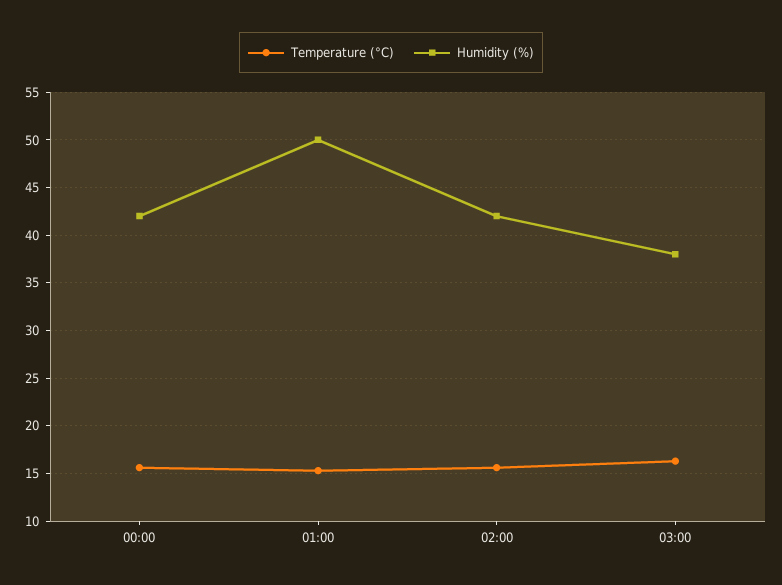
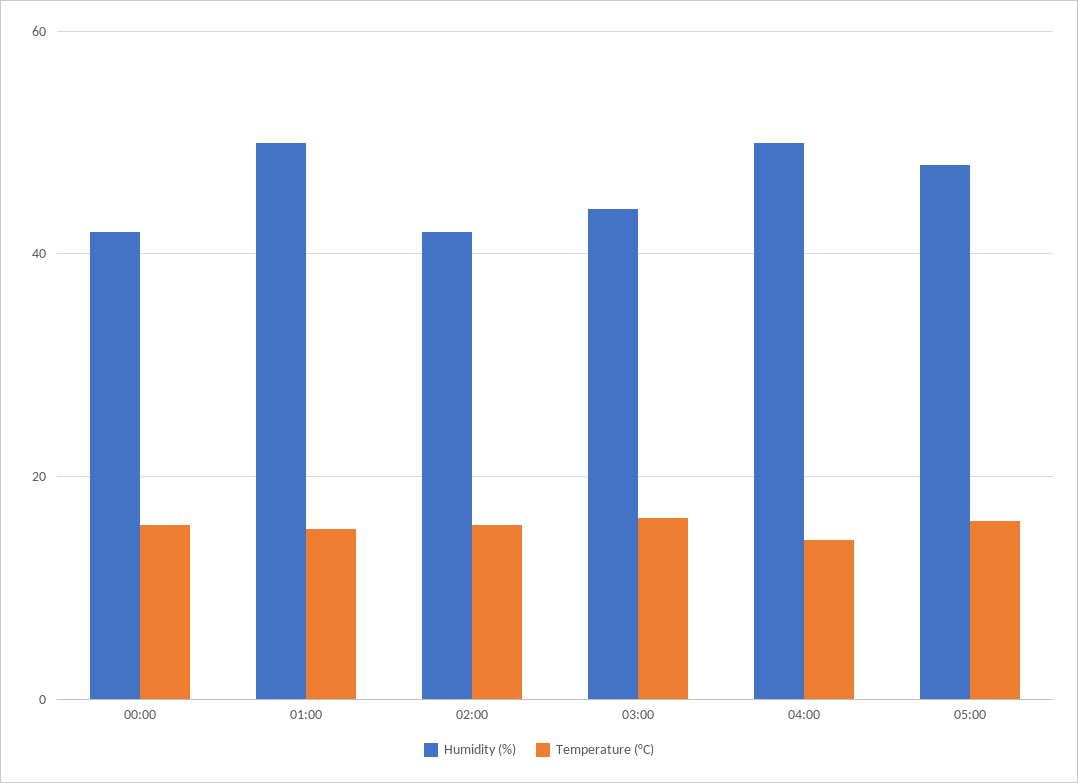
Humidity (%), 03:00: 38 -> 44
Humidity (%), 04:00: none -> 50
Temperature (°C), 04:00: none -> 14
Humidity (%), 05:00: none -> 48
Temperature (°C), 05:00: none -> 16

